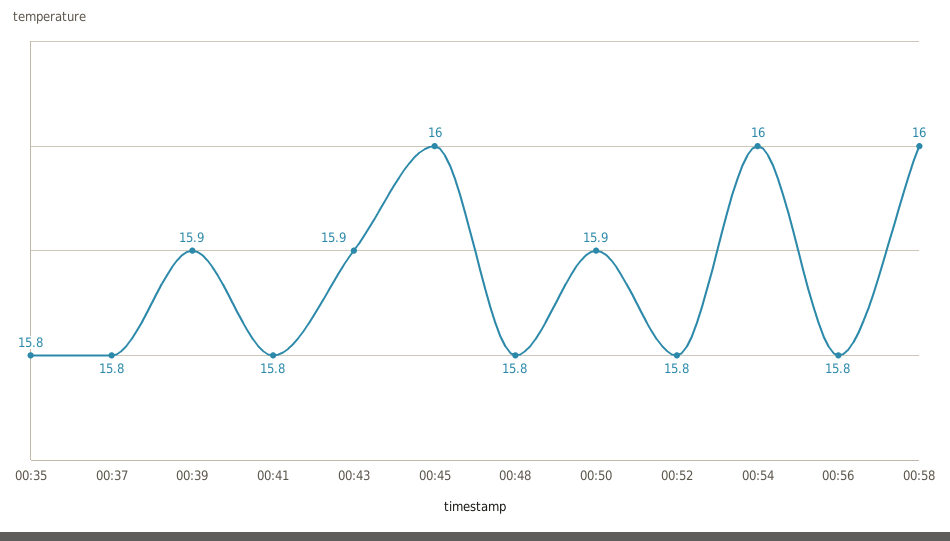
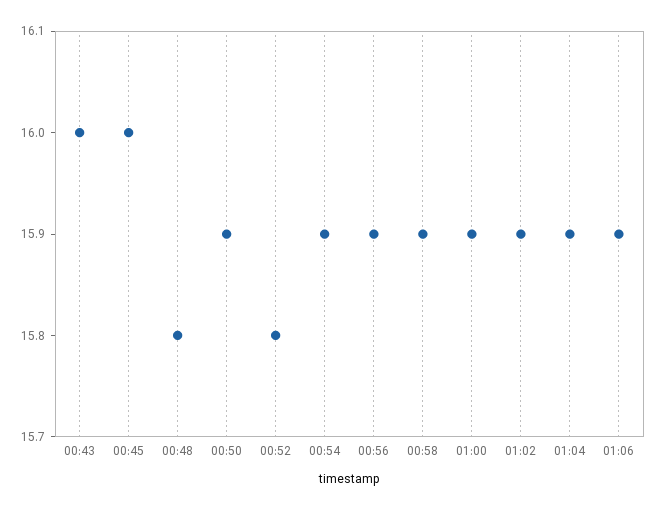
00:35: 15.8 -> none
00:37: 15.8 -> none
00:39: 15.9 -> none
00:41: 15.8 -> none
00:43: 15.9 -> 16
00:54: 16 -> 15.9
00:56: 15.8 -> 15.9
00:58: 16 -> 15.9
01:00: none -> 15.9
01:02: none -> 15.9
01:04: none -> 15.9
01:06: none -> 15.9

